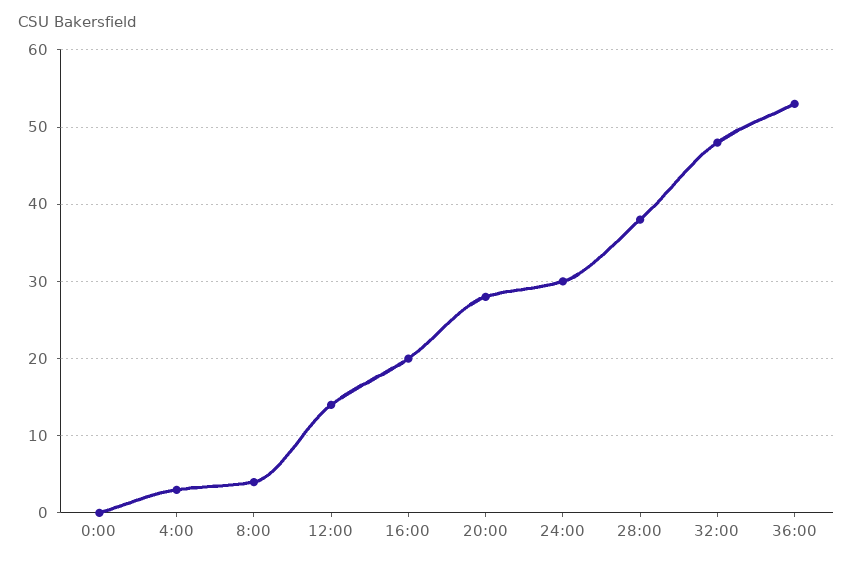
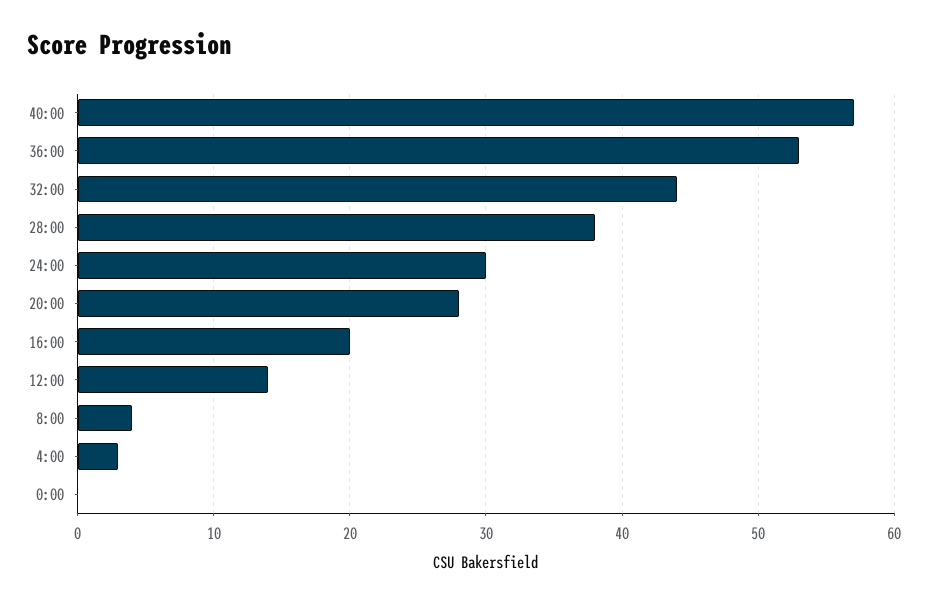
32:00: 48 -> 44
40:00: none -> 57

